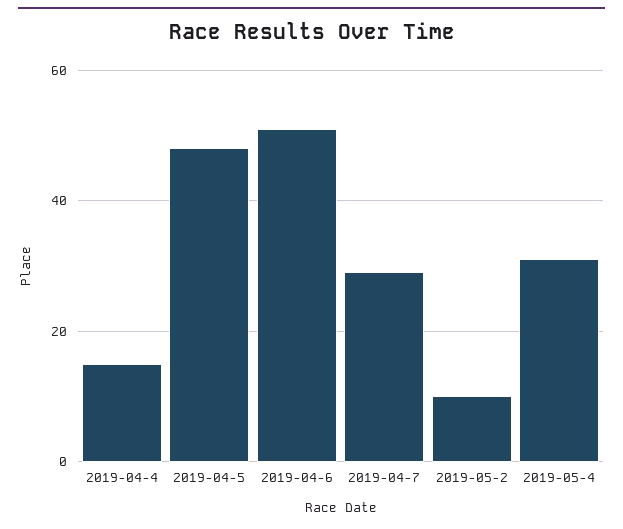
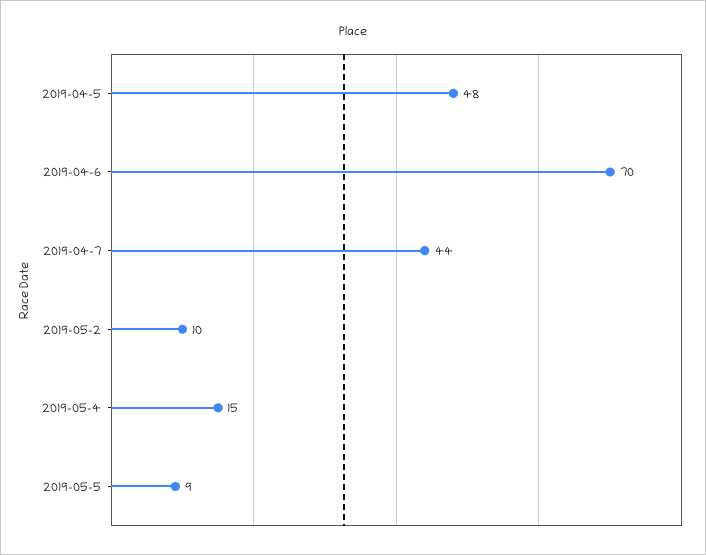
2019-04-4: 15 -> none
2019-04-6: 50 -> 70
2019-04-7: 30 -> 44
2019-05-4: 30 -> 15
2019-05-5: none -> 9

